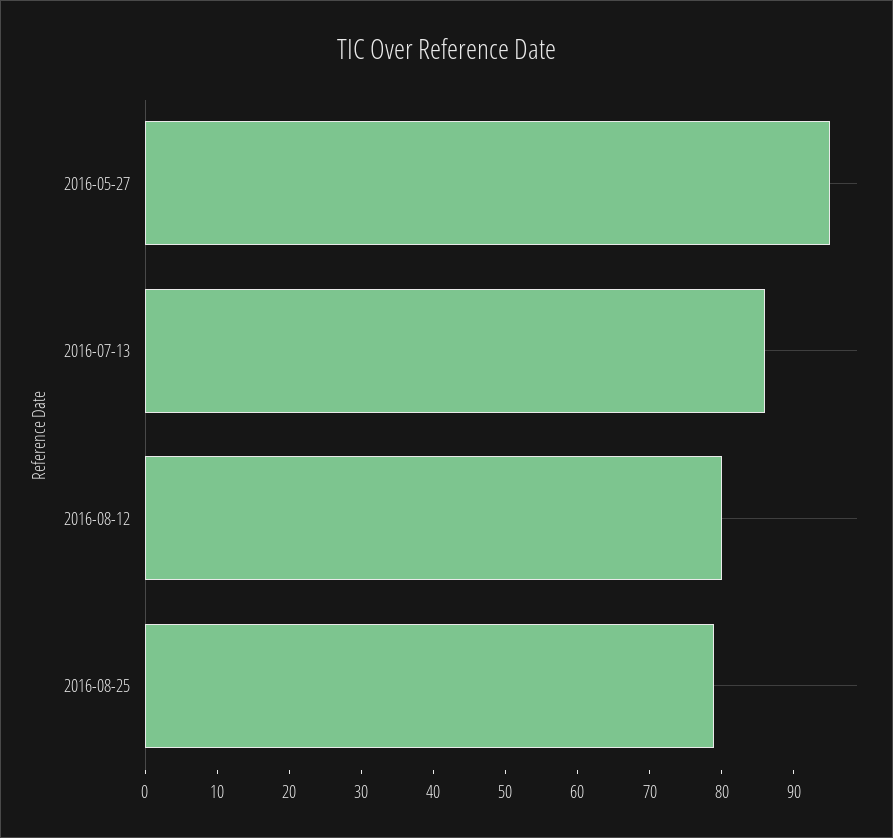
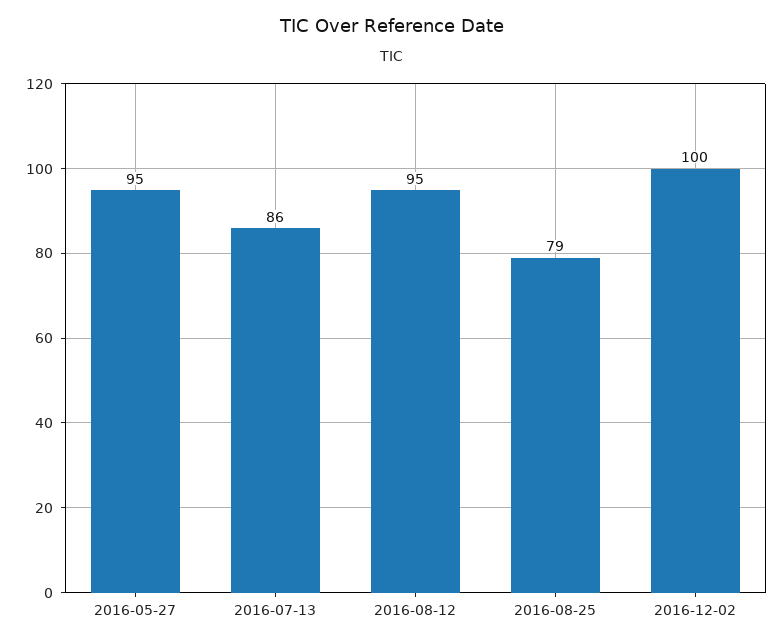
2016-08-12: 80 -> 95
2016-12-02: none -> 100

